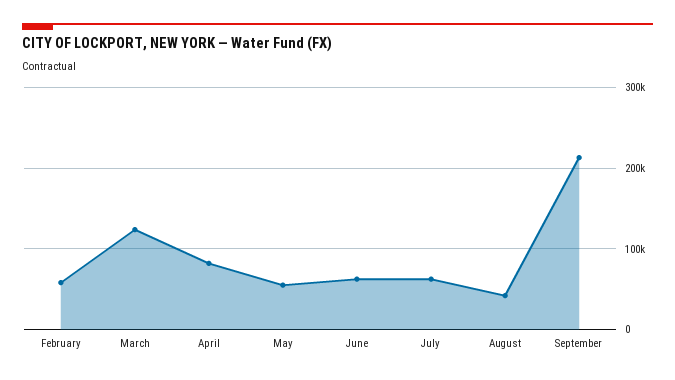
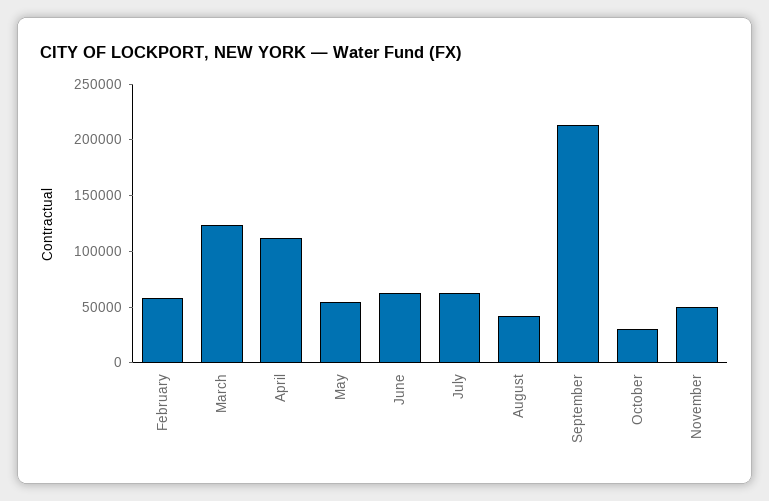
April: 80000 -> 110000
October: none -> 30000
November: none -> 50000

